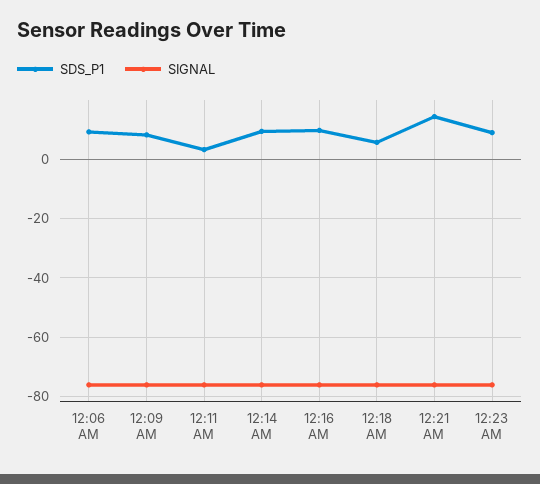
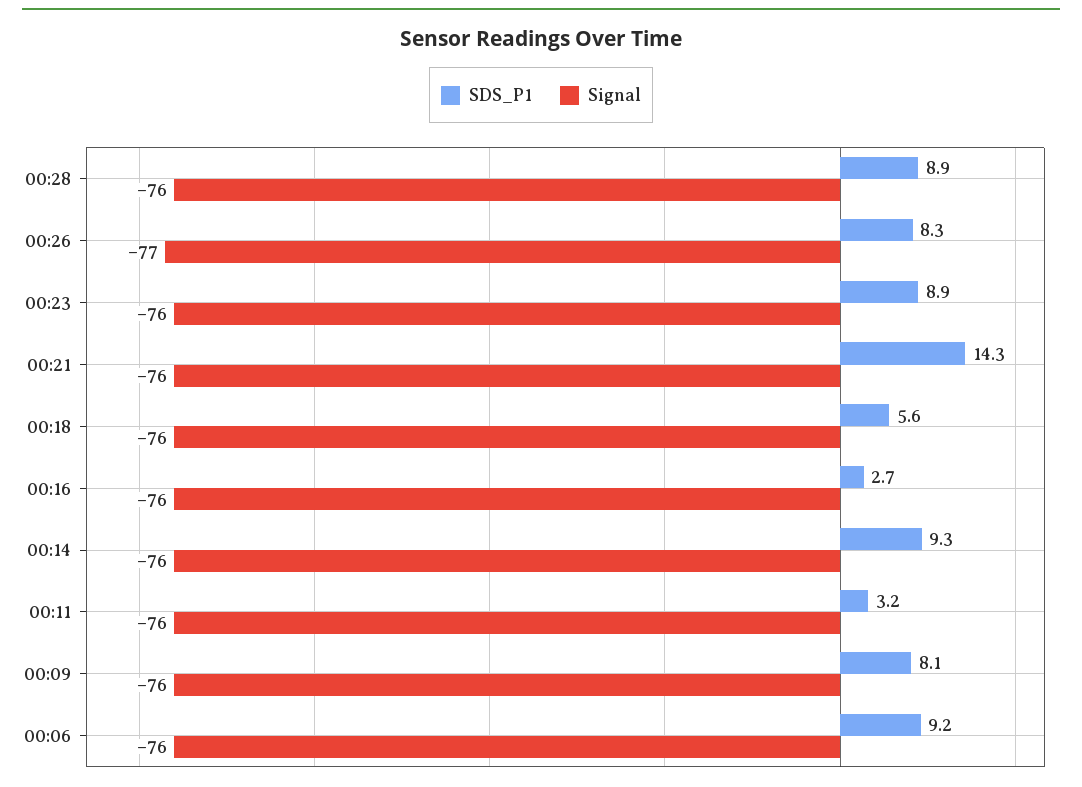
SDS_P1, 12:16 AM: 10 -> 2.7
SDS_P1, 00:28: none -> 8.9
SIGNAL, 00:28: none -> -76
SDS_P1, 00:26: none -> 8.3
SIGNAL, 00:26: none -> -77

